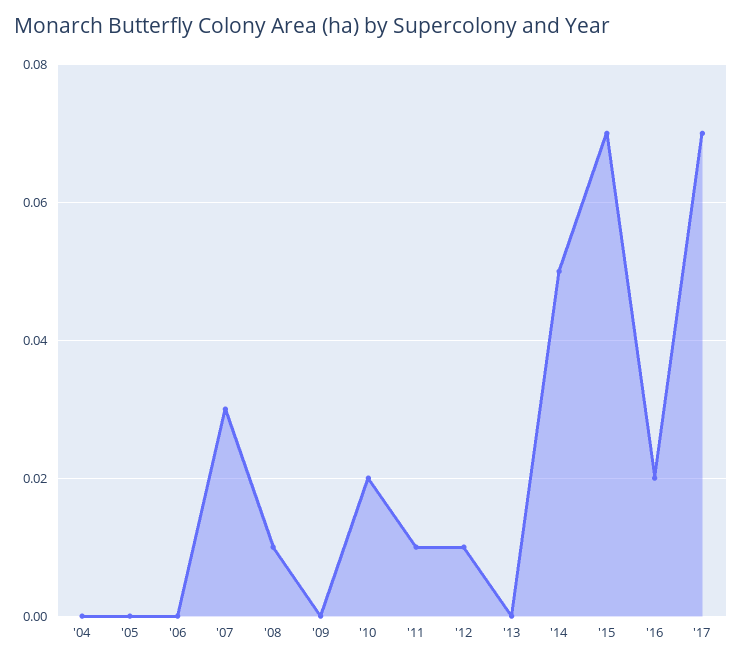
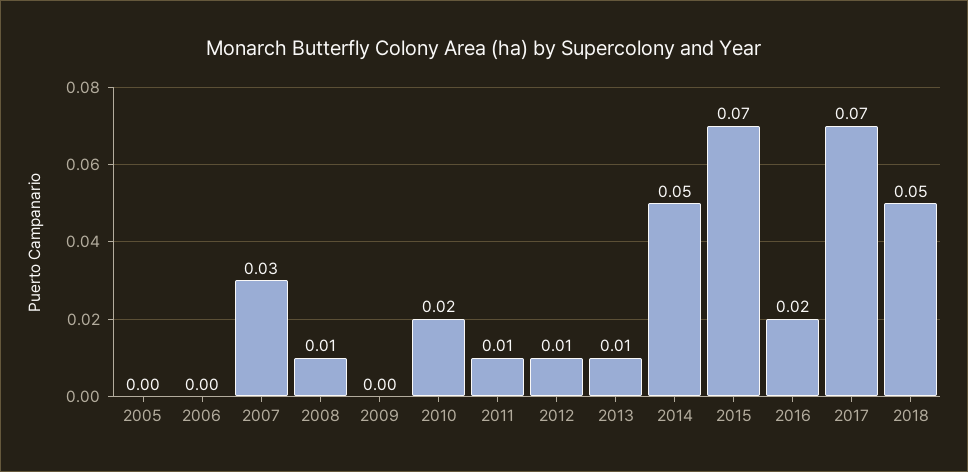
'04: 0 -> none
'13: 0 -> 0.01
2018: none -> 0.05

